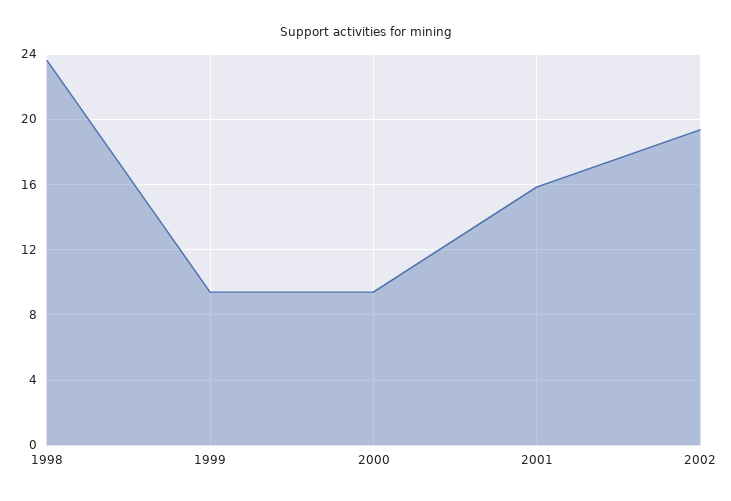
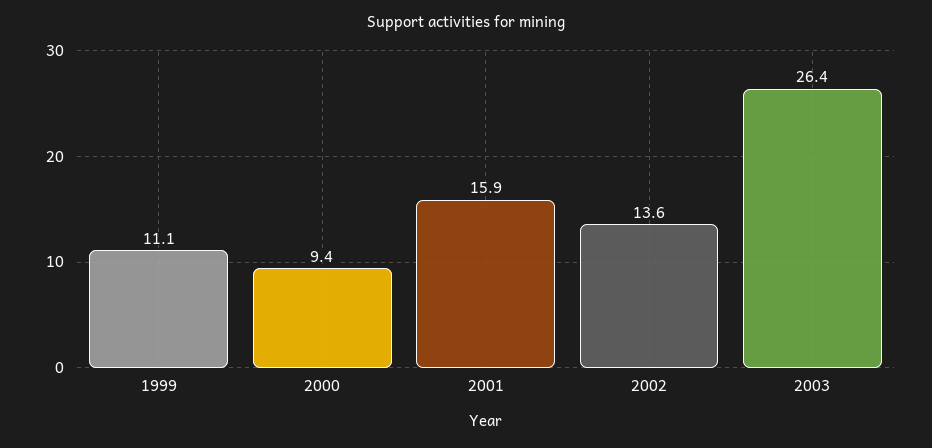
1998: 23.5 -> none
1999: 9.5 -> 11.1
2002: 19.5 -> 13.6
2003: none -> 26.4

